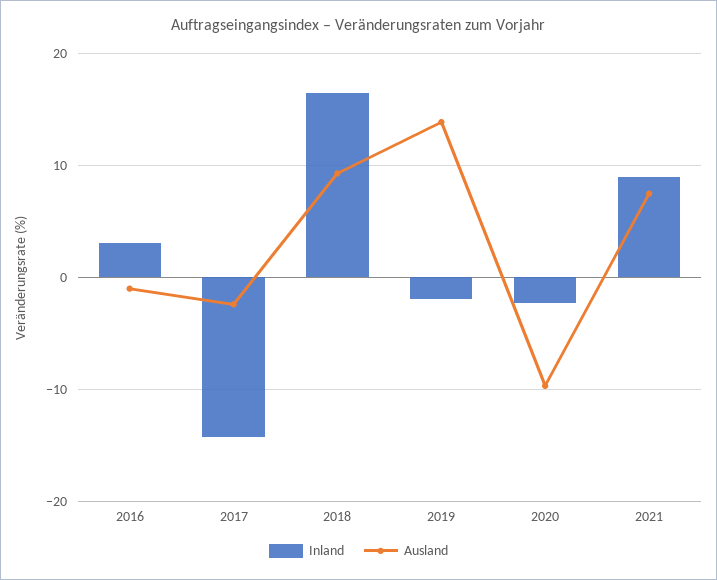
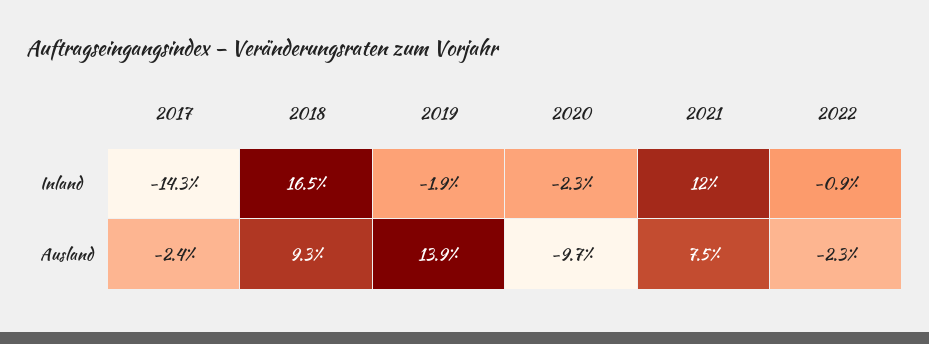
Inland, 2016: 3 -> none
Ausland, 2016: -1 -> none
Inland, 2021: 9 -> 12
Inland, 2022: none -> -0.9
Ausland, 2022: none -> -2.3

